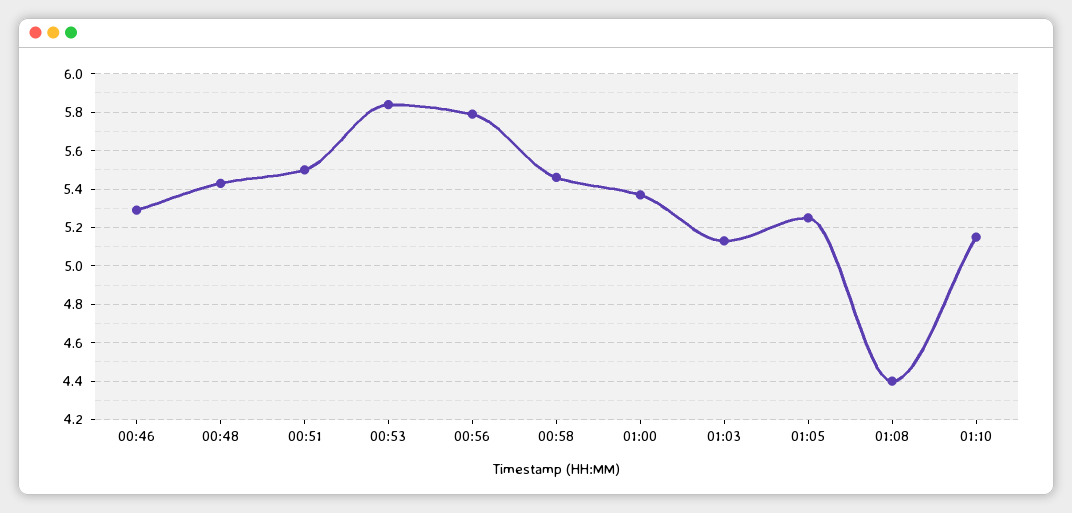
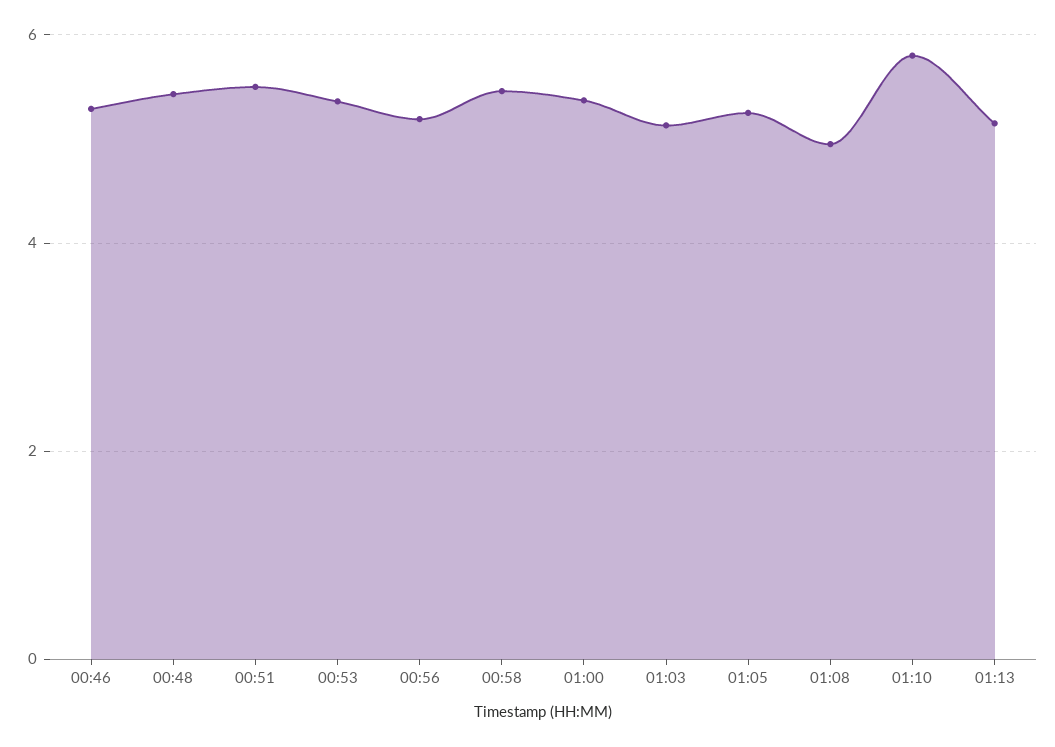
00:53: 5.85 -> 5.4
00:56: 5.8 -> 5.2
01:08: 4.4 -> 5
01:10: 5.15 -> 5.8
01:13: none -> 5.2

